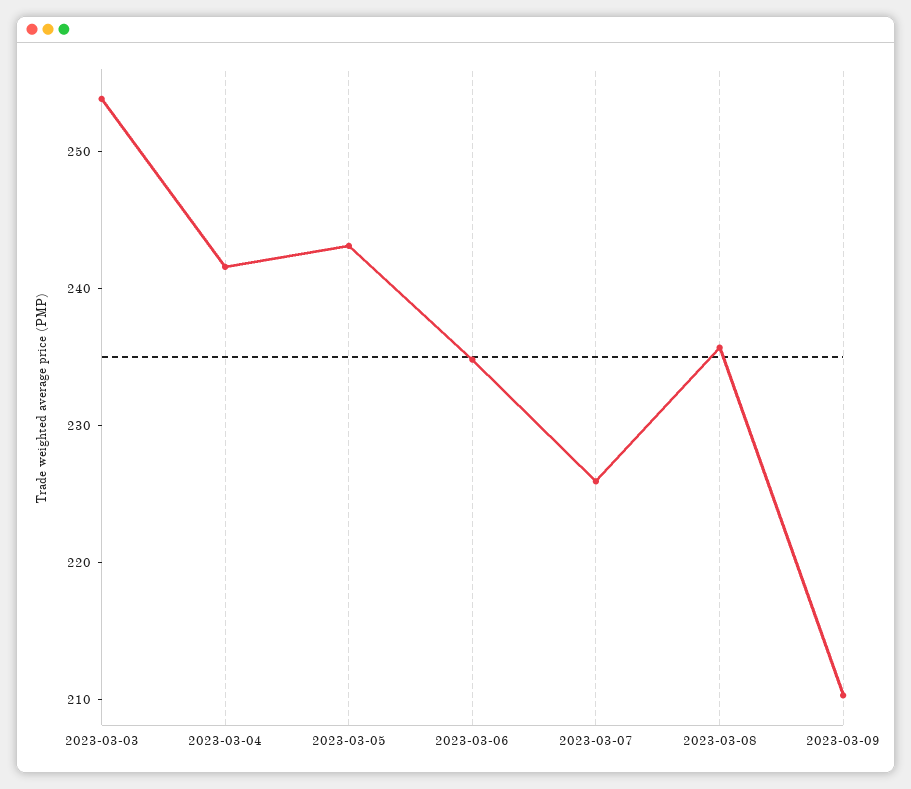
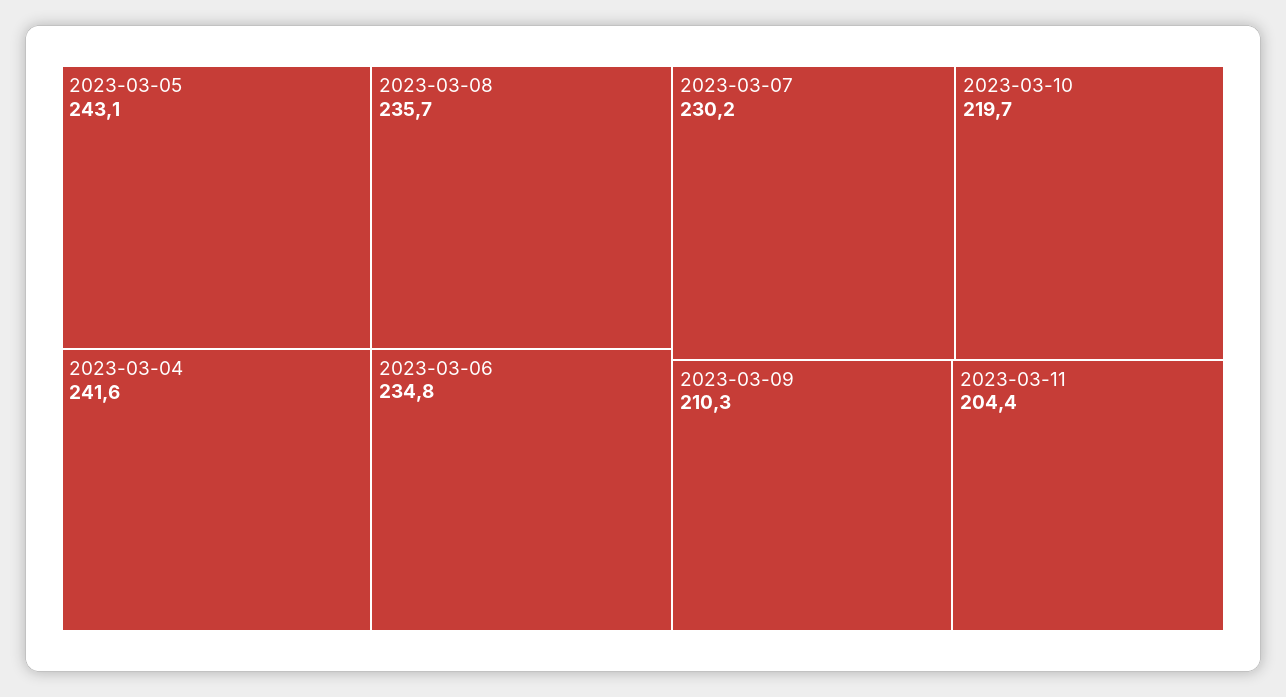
2023-03-03: 254 -> none
2023-03-07: 226 -> 230.2
2023-03-10: none -> 219.7
2023-03-11: none -> 204.4

